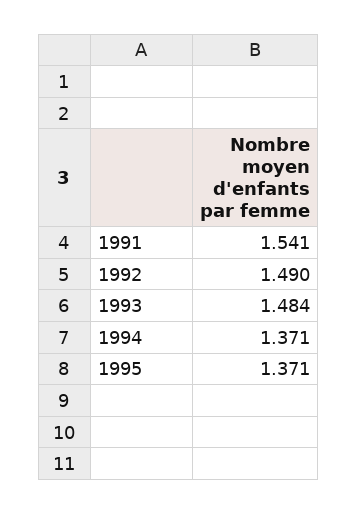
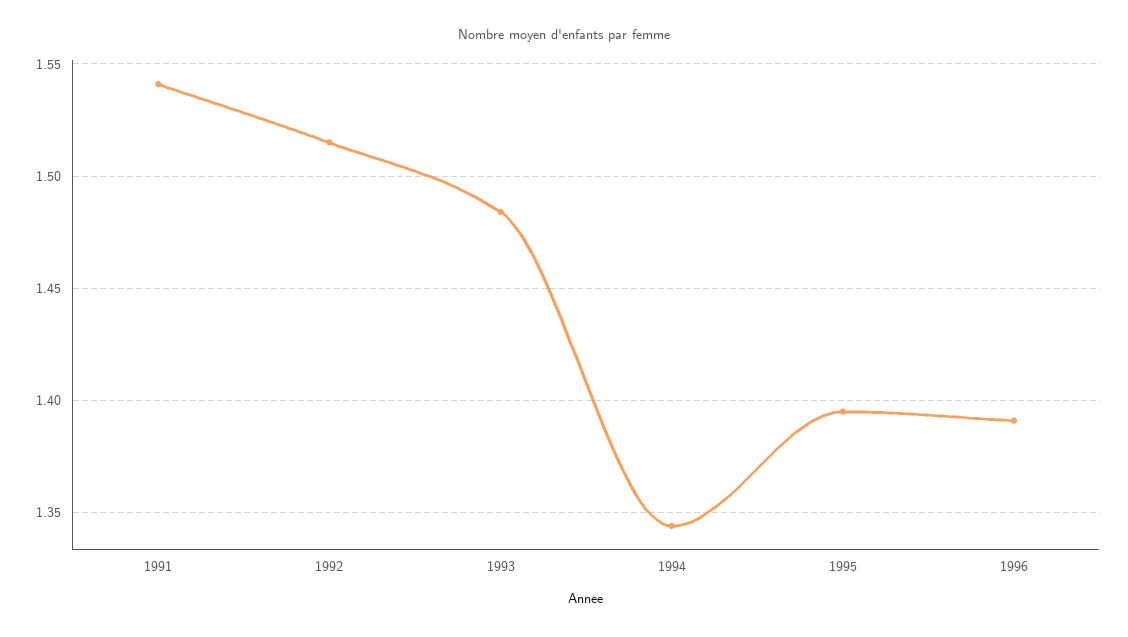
1992: 1.49 -> 1.515
1994: 1.371 -> 1.345
1995: 1.371 -> 1.395
1996: none -> 1.39

